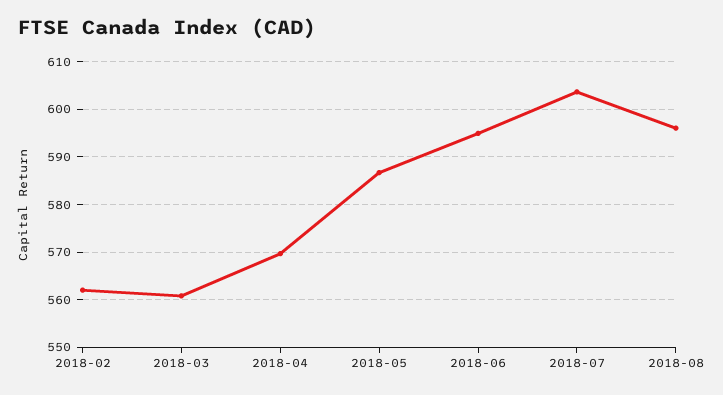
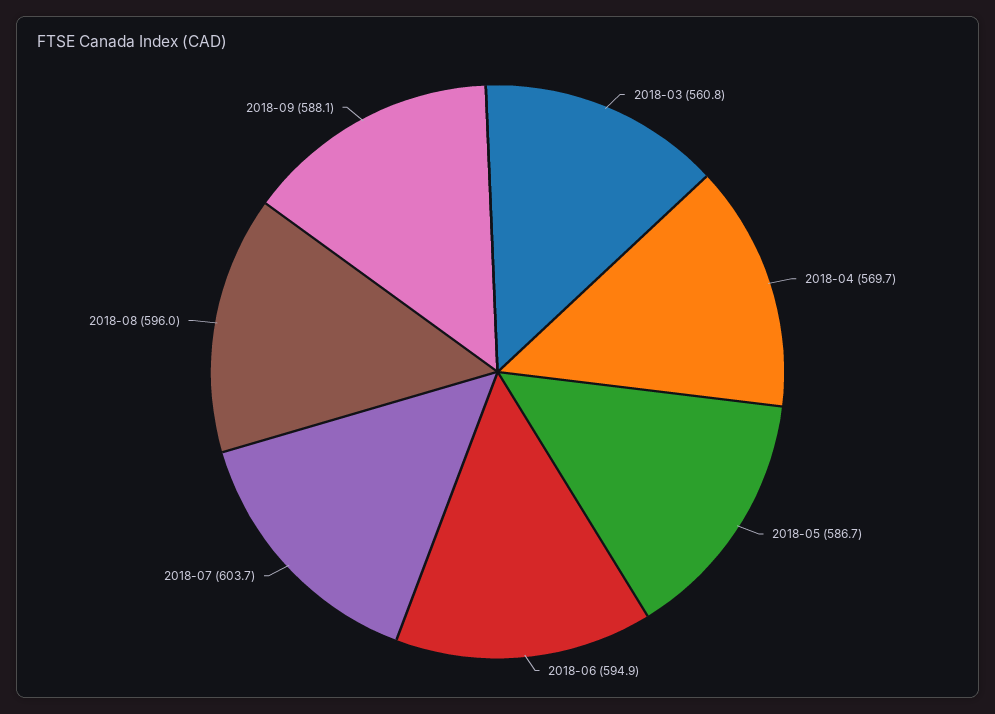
2018-02: 562 -> none
2018-09: none -> 588.1

